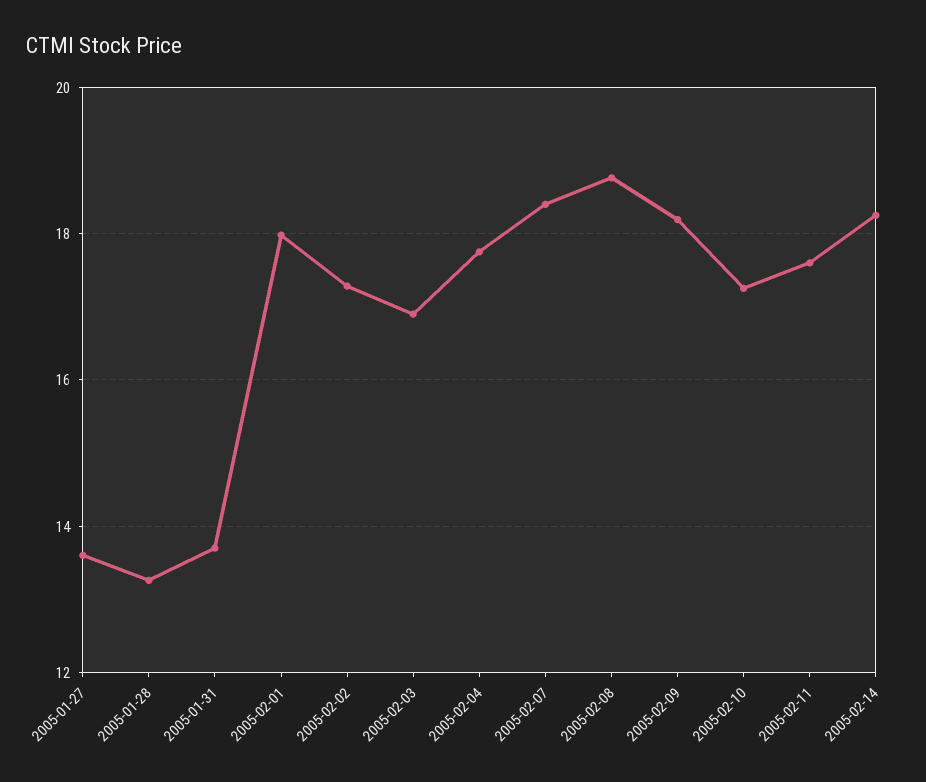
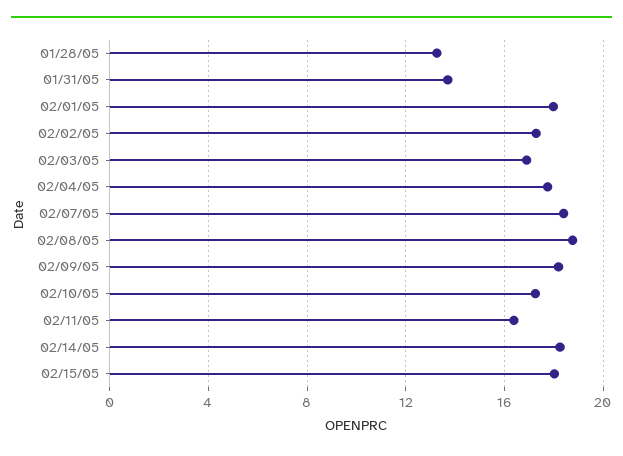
2005-01-27: 13.6 -> none
2005-02-11: 17.6 -> 16.5
02/15/05: none -> 18

